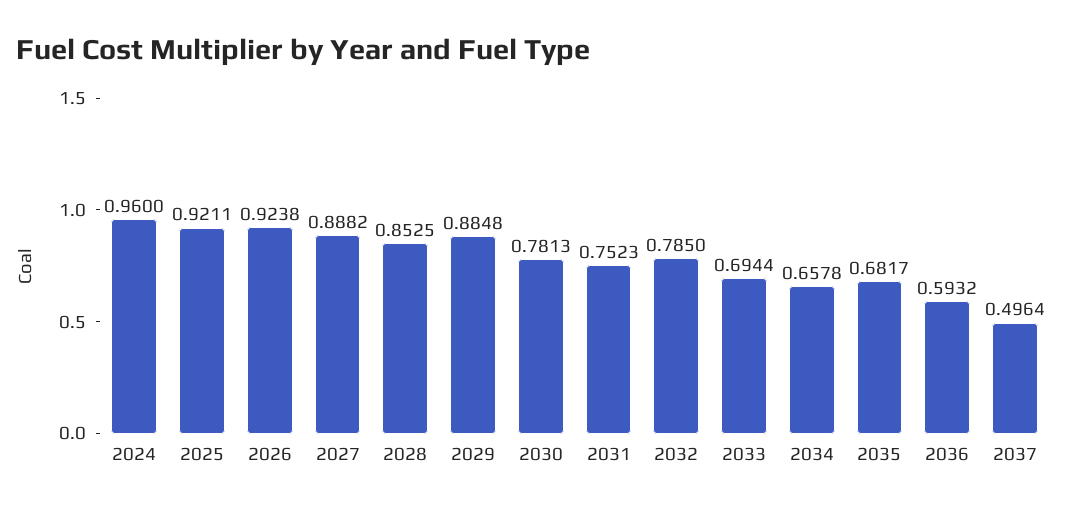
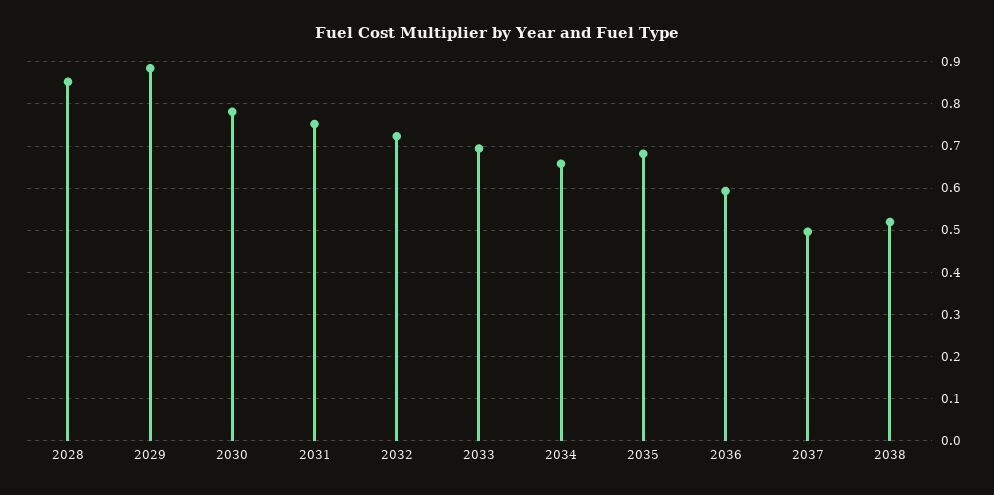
2024: 0.96 -> none
2025: 0.9211 -> none
2026: 0.9238 -> none
2027: 0.8882 -> none
2032: 0.785 -> 0.72
2038: none -> 0.52

